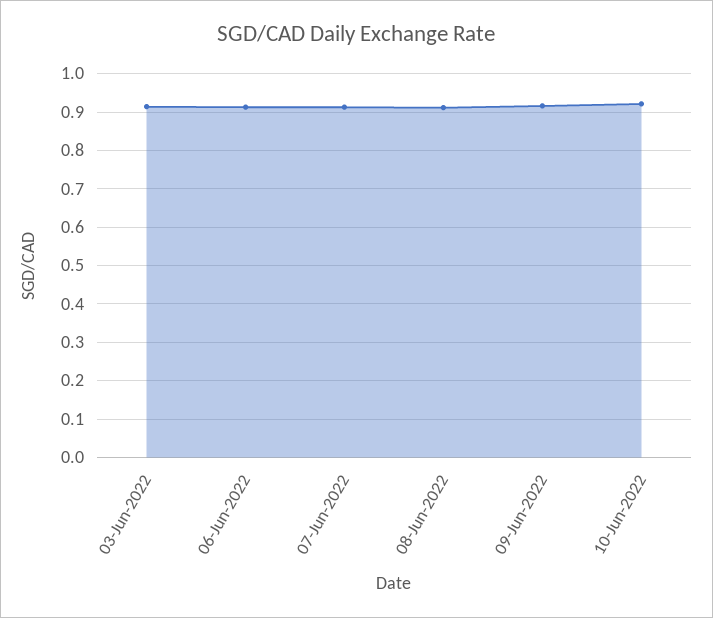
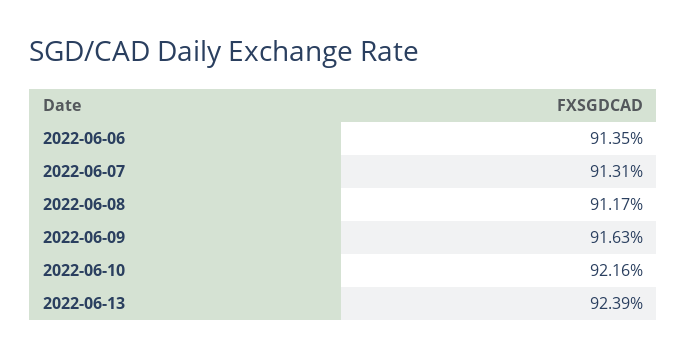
03-Jun-2022: 0.92 -> none
2022-06-13: none -> 0.9239

